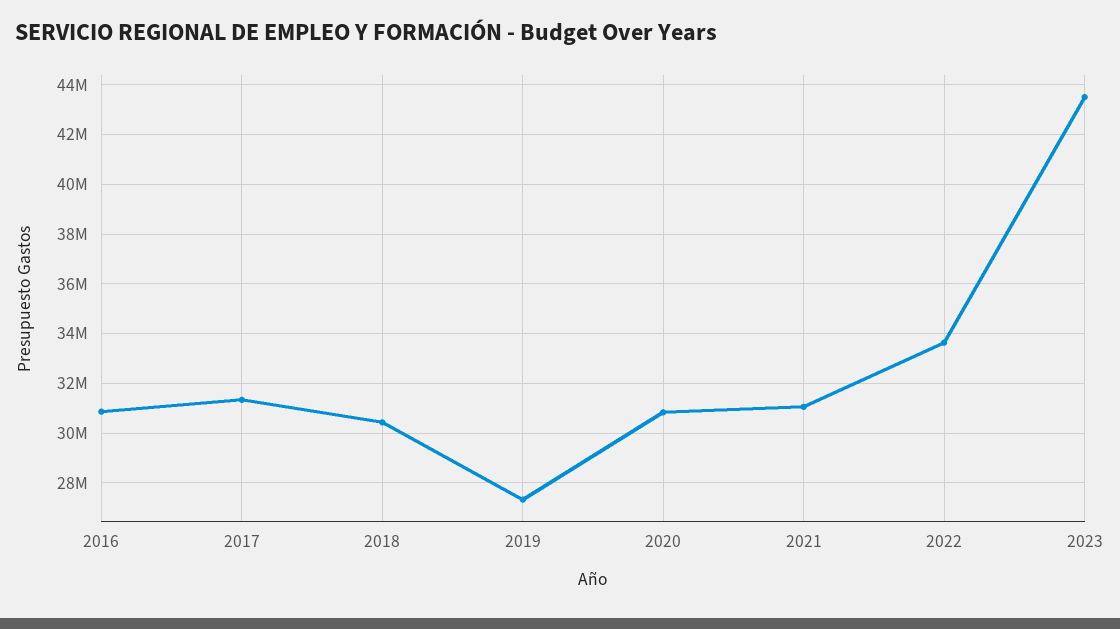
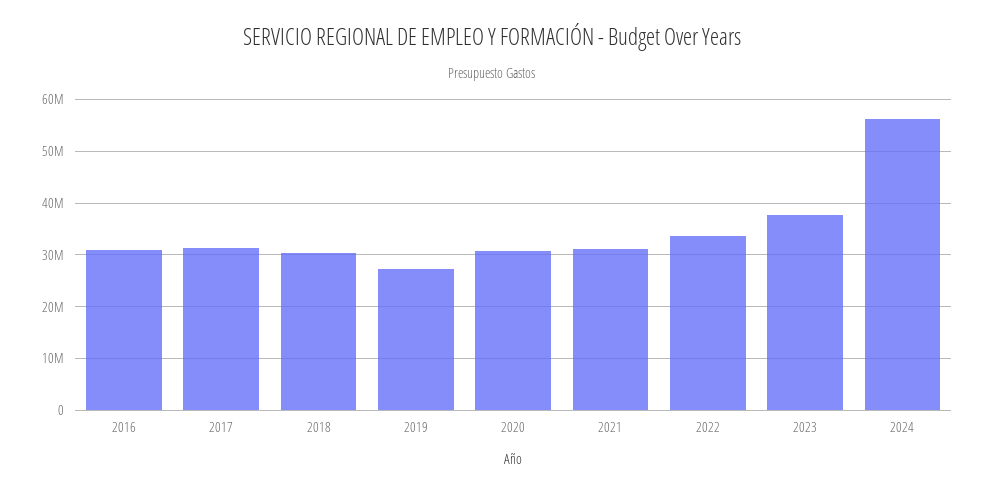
2023: 43500000 -> 38000000
2024: none -> 56000000

